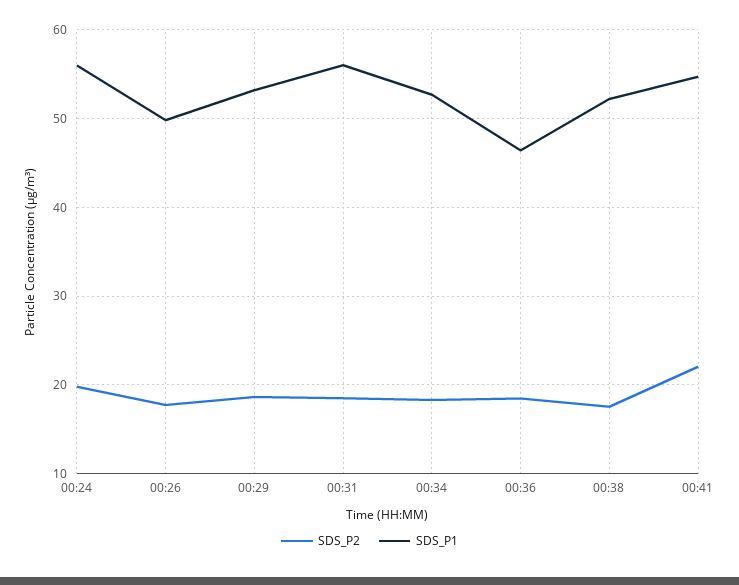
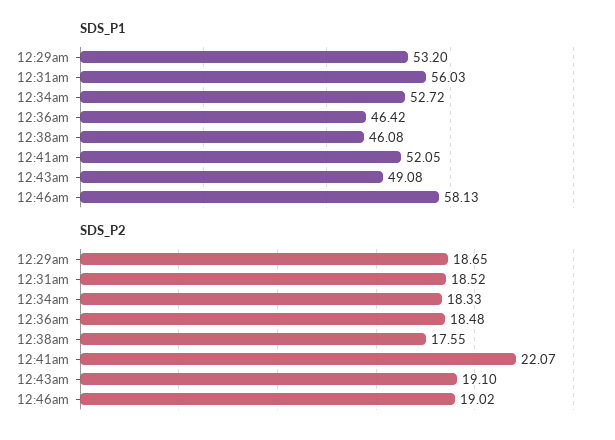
SDS_P2, 00:24: 20 -> none
SDS_P1, 00:24: 56 -> none
SDS_P2, 00:26: 18 -> none
SDS_P1, 00:26: 50 -> none
SDS_P1, 00:38: 52 -> 46.08
SDS_P1, 00:41: 55 -> 52.05
SDS_P1, 12:43am: none -> 49.08
SDS_P1, 12:46am: none -> 58.13
SDS_P2, 12:43am: none -> 19.1
SDS_P2, 12:46am: none -> 19.02

